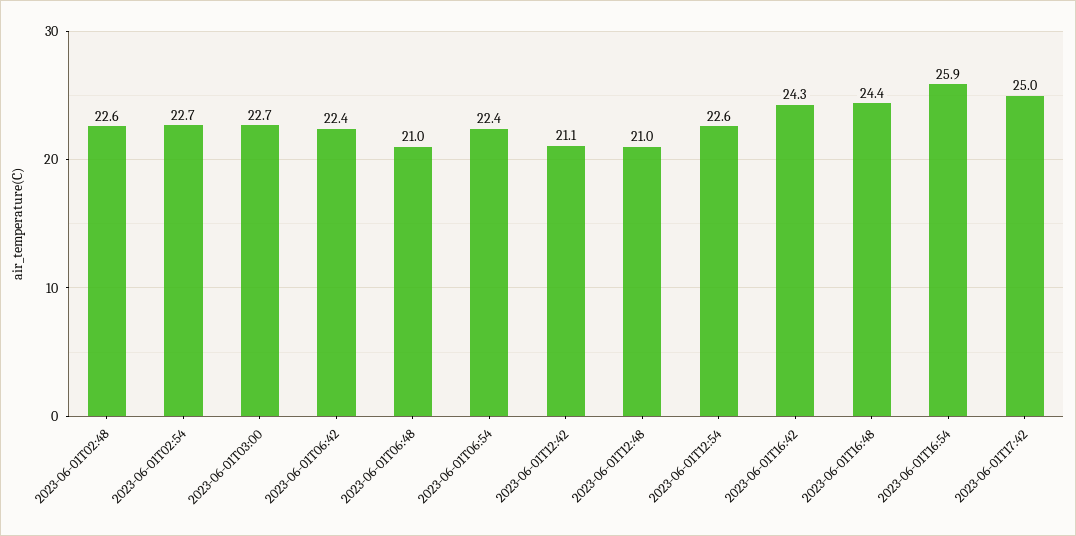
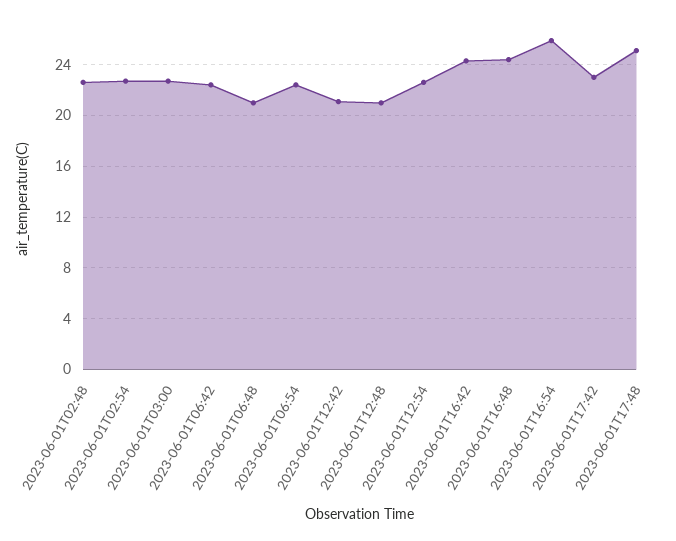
2023-06-01T17:42: 25 -> 23
2023-06-01T17:48: none -> 25

